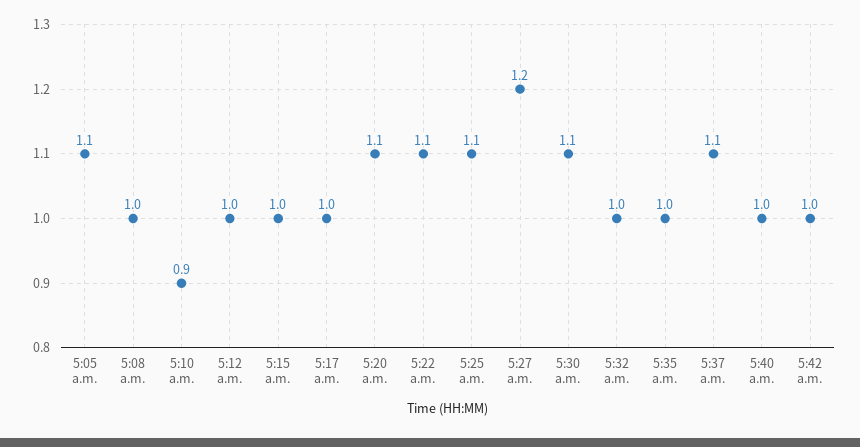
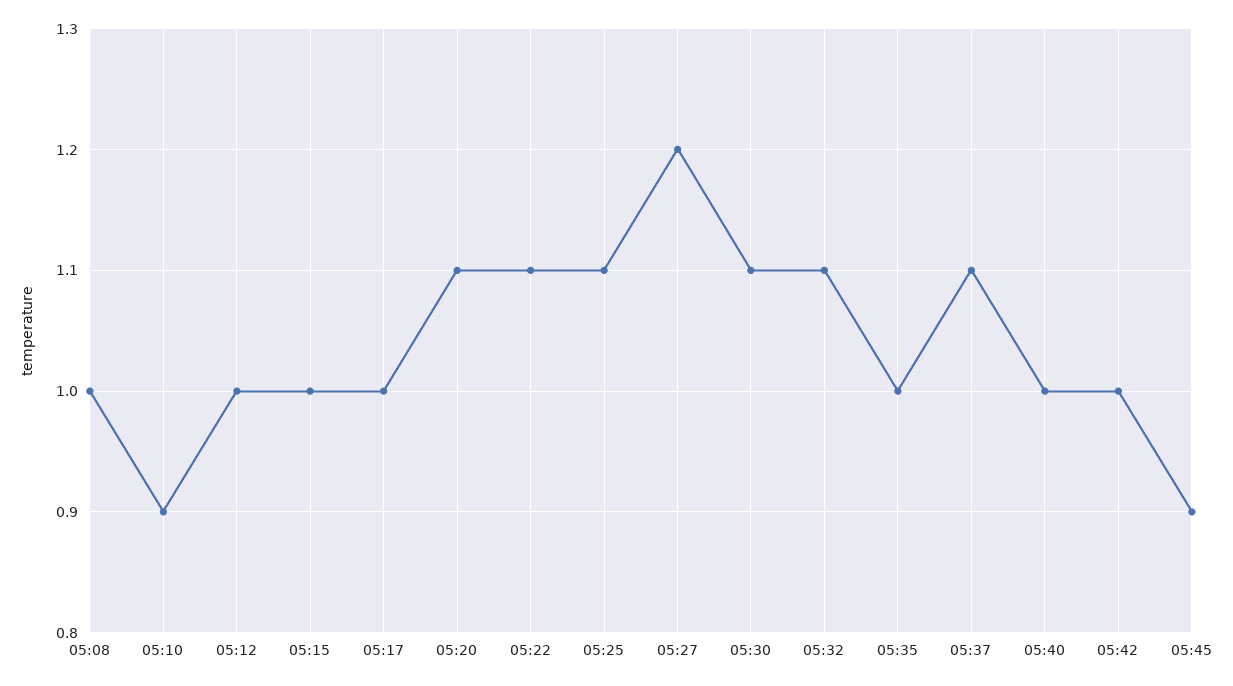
5:05 a.m.: 1.1 -> none
5:32 a.m.: 1 -> 1.1
05:45: none -> 0.9

